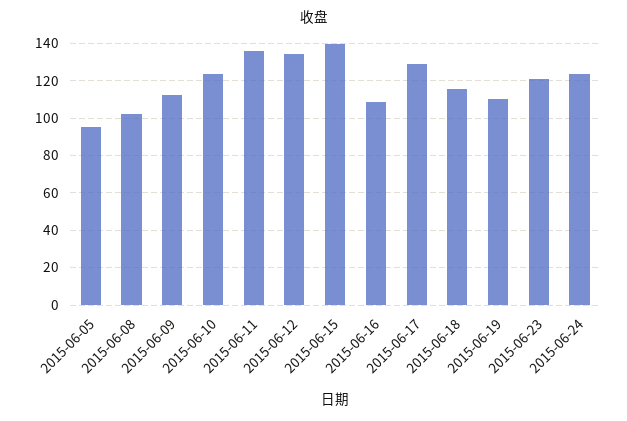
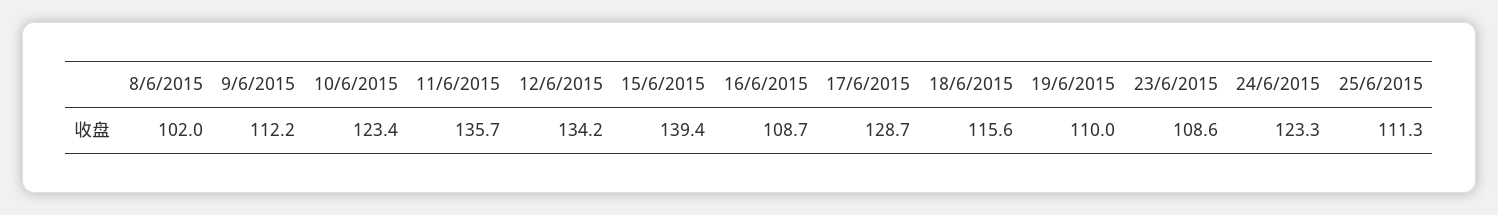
2015-06-05: 95 -> none
2015-06-23: 120 -> 108.6
25/6/2015: none -> 111.3

